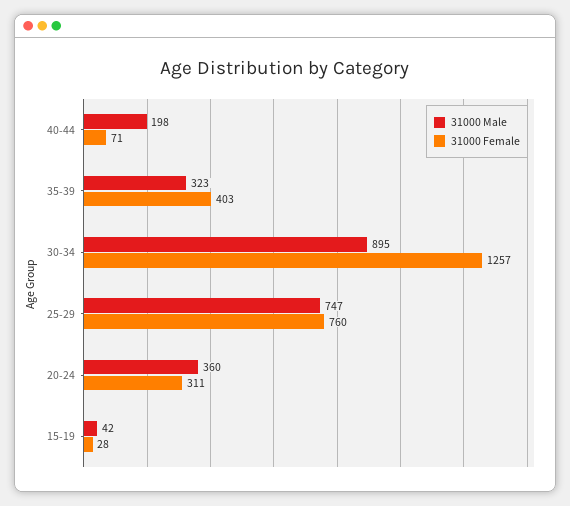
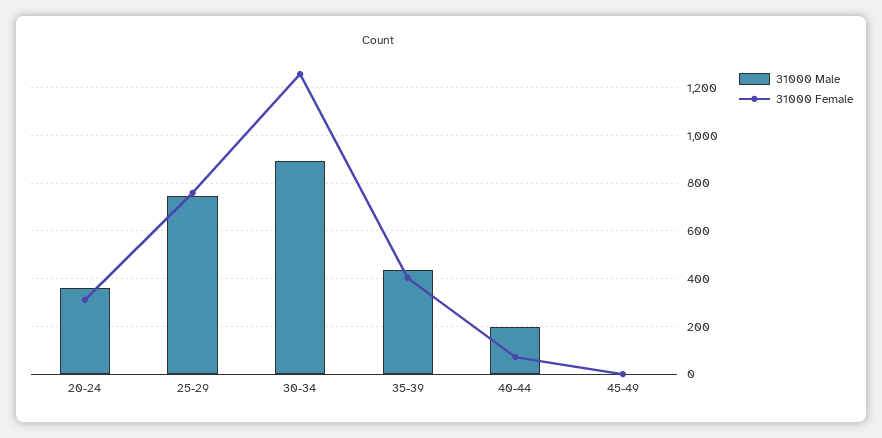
31000 Male, 35-39: 323 -> 450
31000 Male, 15-19: 42 -> none
31000 Female, 15-19: 28 -> none
31000 Male, 45-49: none -> 0
31000 Female, 45-49: none -> 0

